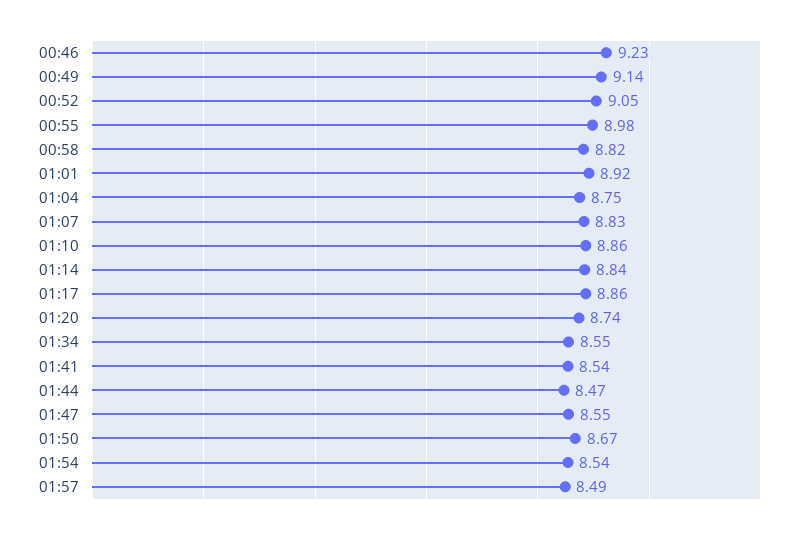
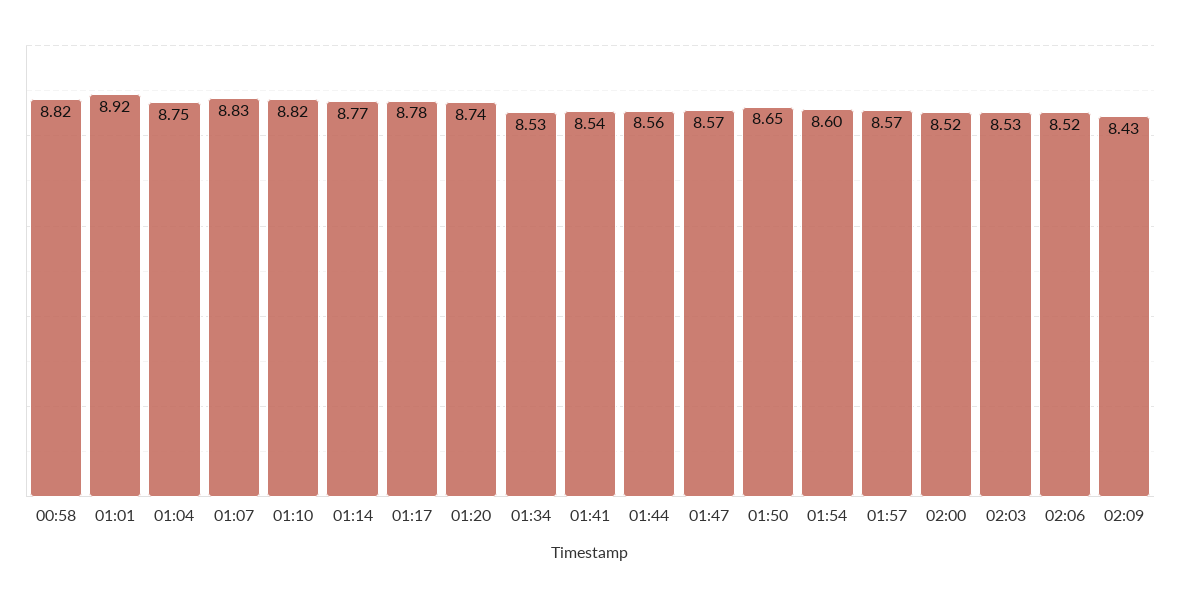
00:46: 9.23 -> none
00:49: 9.14 -> none
00:52: 9.05 -> none
00:55: 8.98 -> none
01:10: 8.86 -> 8.82
01:14: 8.84 -> 8.77
01:17: 8.86 -> 8.78
01:34: 8.55 -> 8.53
01:44: 8.47 -> 8.56
01:47: 8.55 -> 8.57
01:50: 8.67 -> 8.65
01:54: 8.54 -> 8.6
01:57: 8.49 -> 8.57
02:00: none -> 8.52
02:03: none -> 8.53
02:06: none -> 8.52
02:09: none -> 8.43

